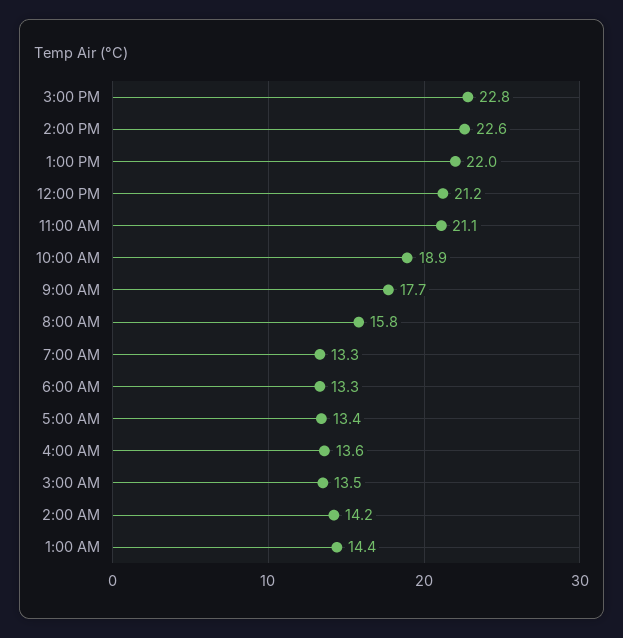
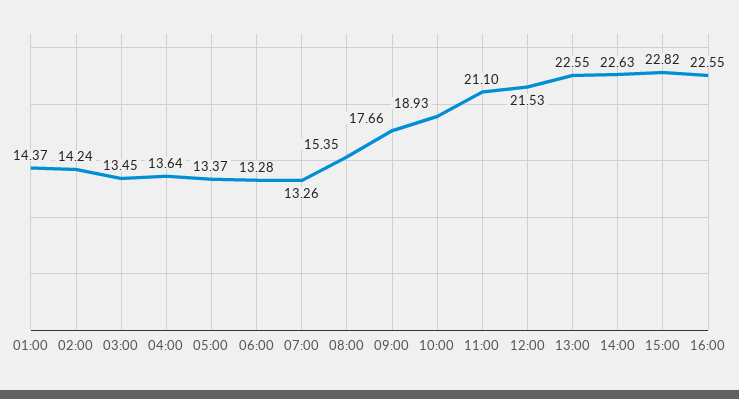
1:00 PM: 22 -> 22.55
12:00 PM: 21.2 -> 21.53
8:00 AM: 15.8 -> 15.35
16:00: none -> 22.55

